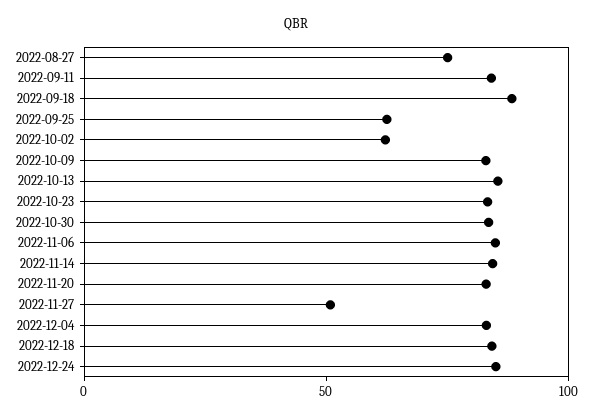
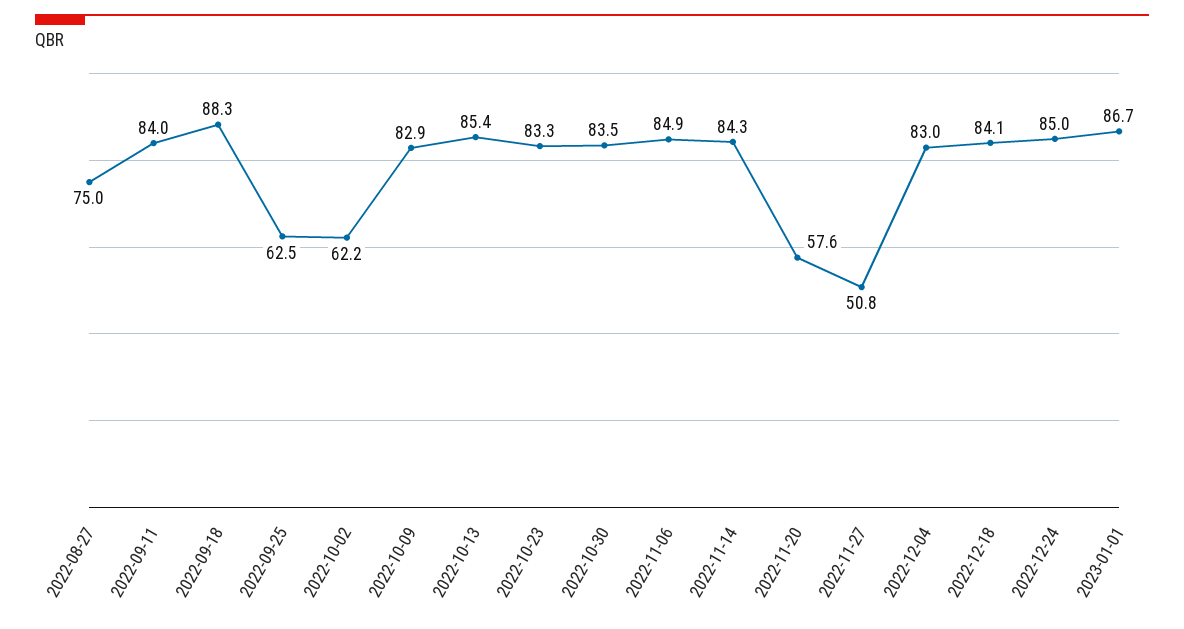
2022-11-20: 80 -> 57.6
2023-01-01: none -> 86.7

